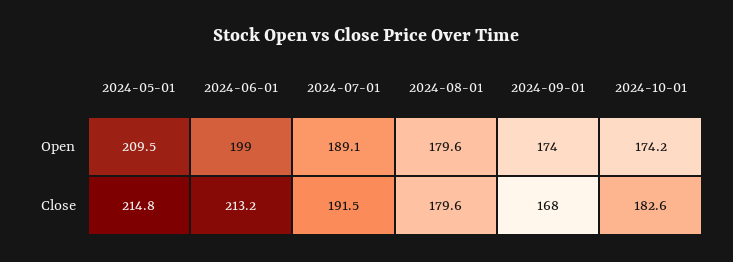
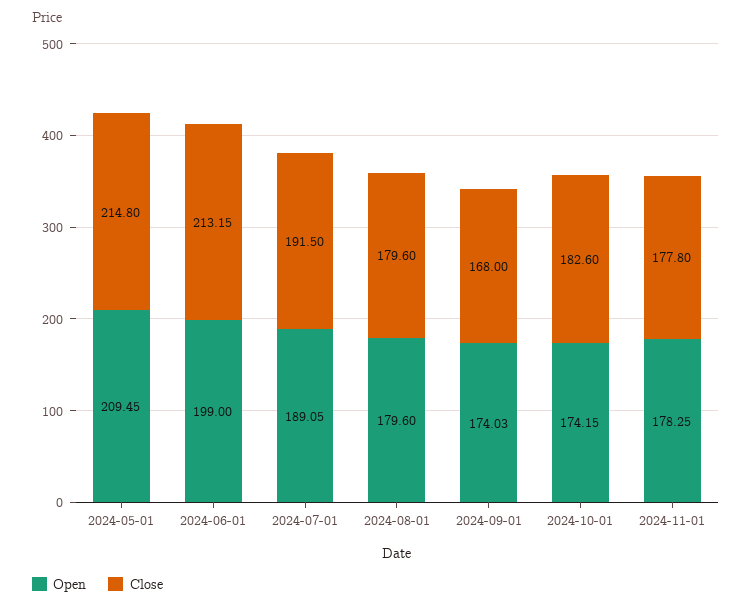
Open, 2024-11-01: none -> 178.25
Close, 2024-11-01: none -> 177.8

